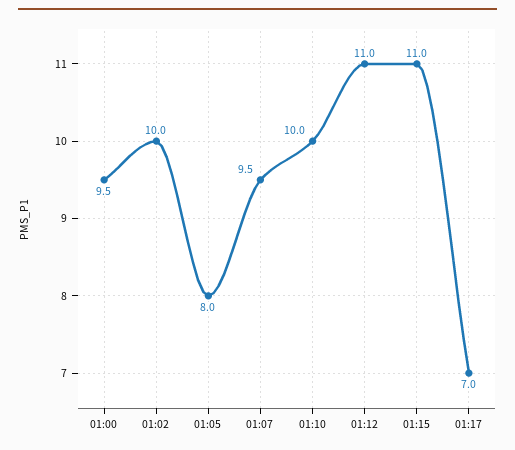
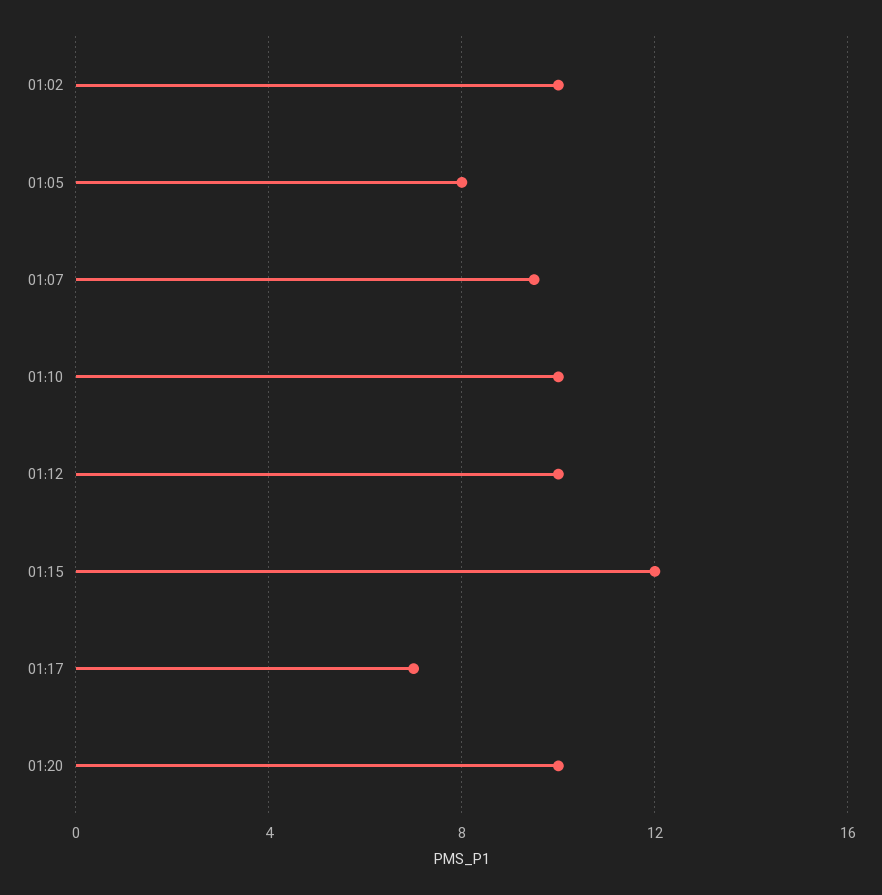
01:00: 9.5 -> none
01:12: 11 -> 10
01:15: 11 -> 12
01:20: none -> 10

